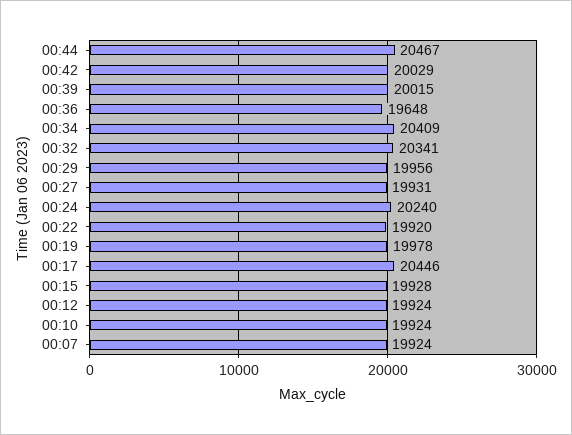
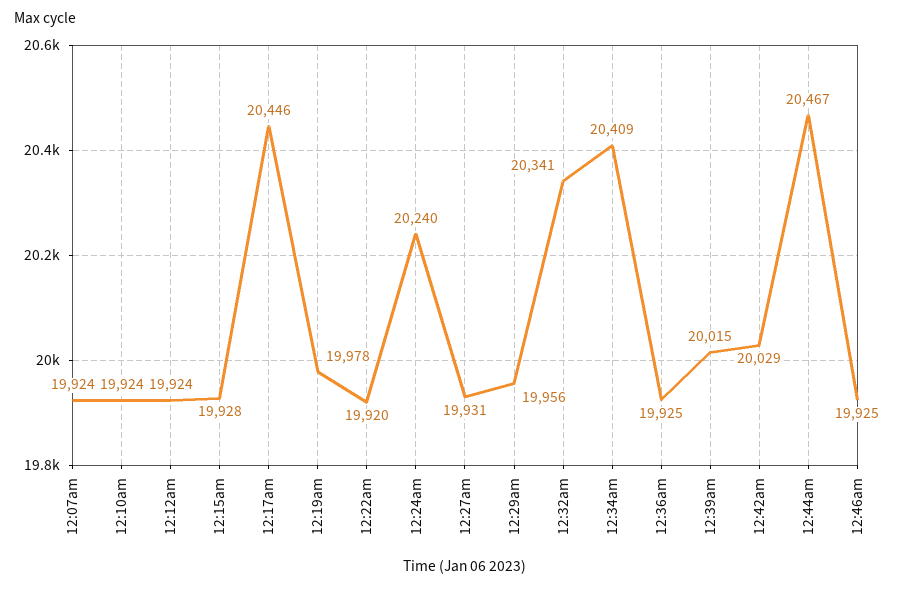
00:36: 19648 -> 19925
12:46am: none -> 19925

